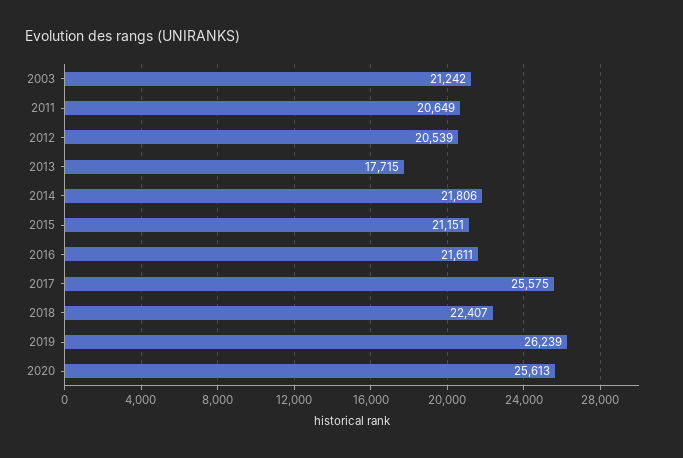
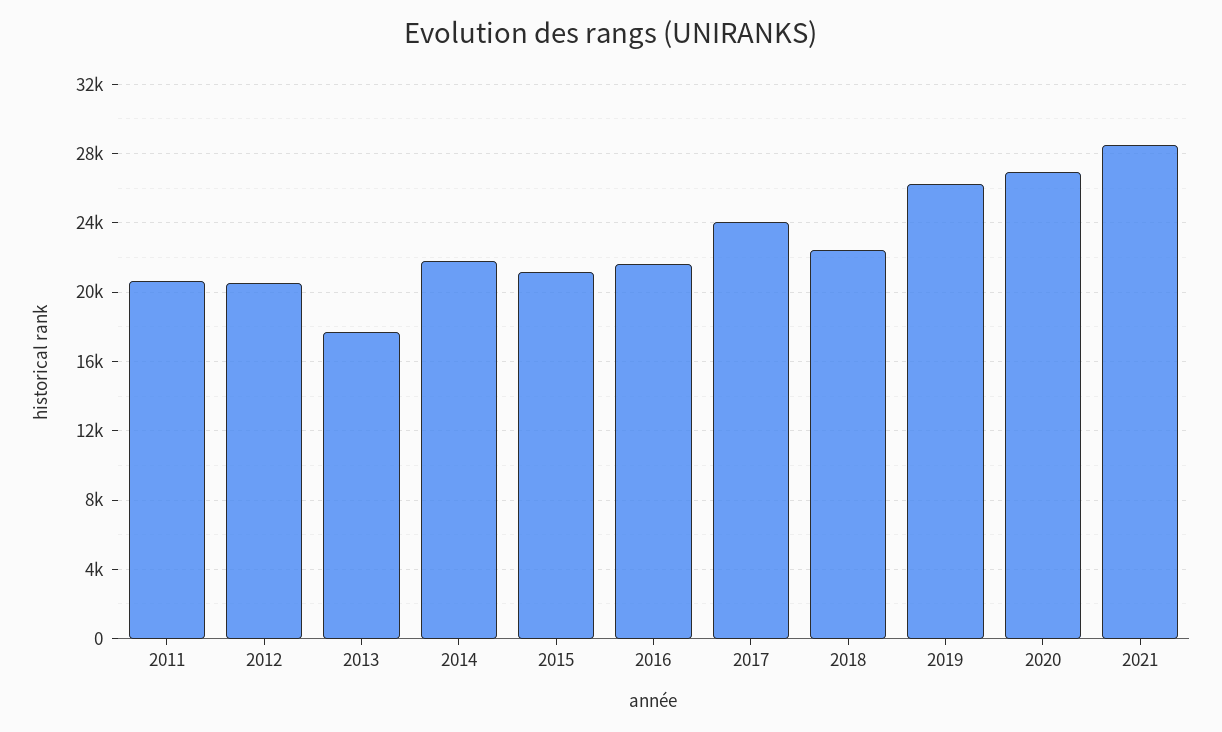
2003: 21242 -> none
2017: 25575 -> 24000
2020: 25613 -> 27000
2021: none -> 28500

